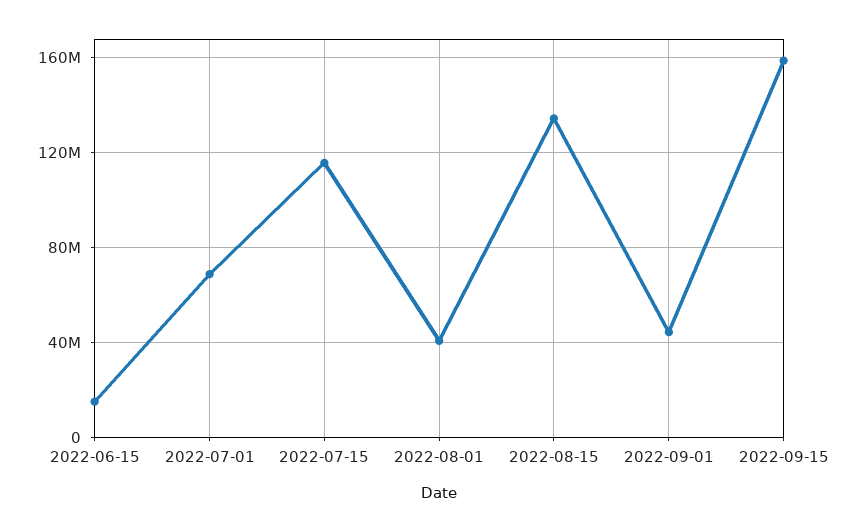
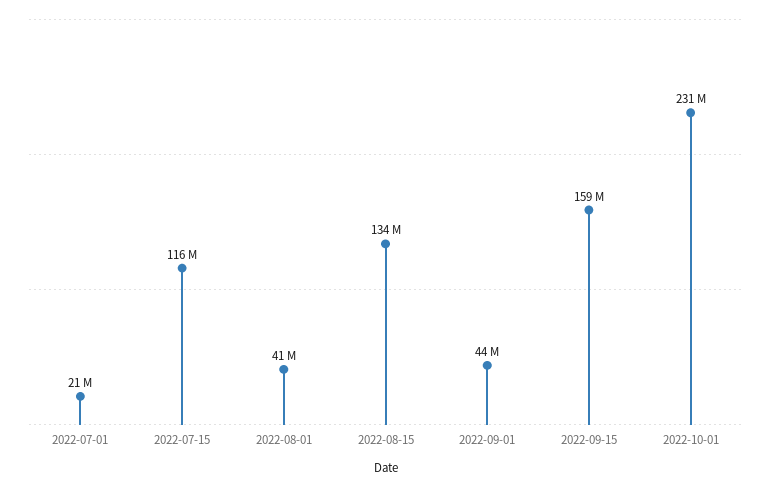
2022-06-15: 15000000 -> none
2022-07-01: 70000000 -> 21000000
2022-10-01: none -> 231000000

